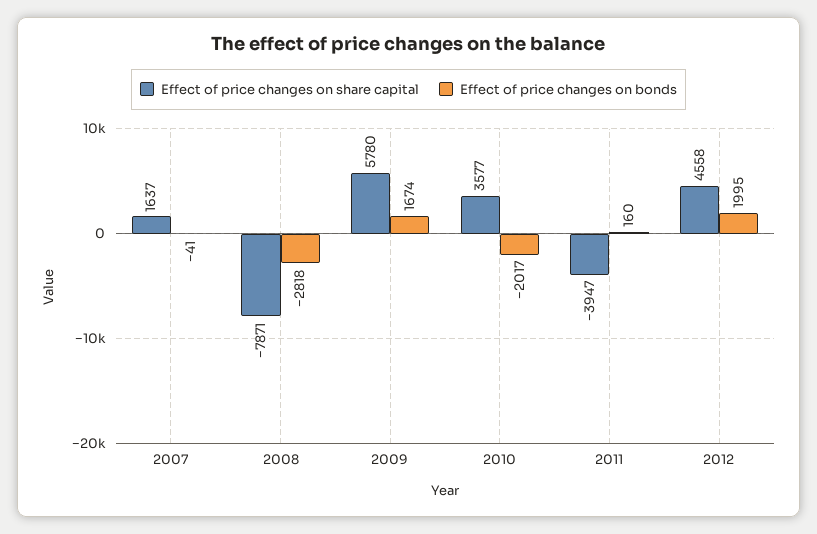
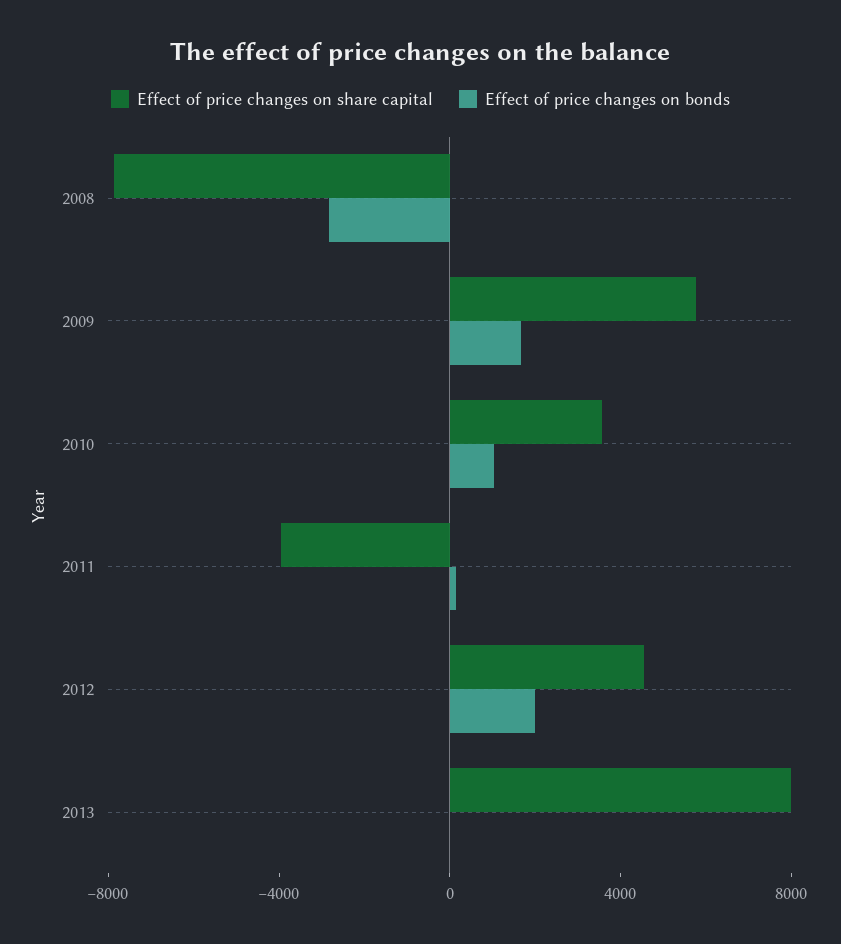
Effect of price changes on share capital, 2007: 1637 -> none
Effect of price changes on bonds, 2007: -41 -> none
Effect of price changes on bonds, 2010: -2017 -> 1000
Effect of price changes on share capital, 2013: none -> 8000
Effect of price changes on bonds, 2013: none -> 0

